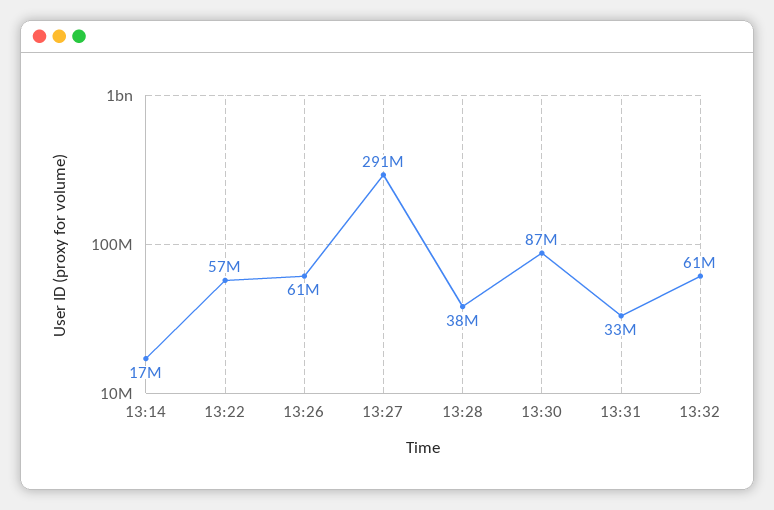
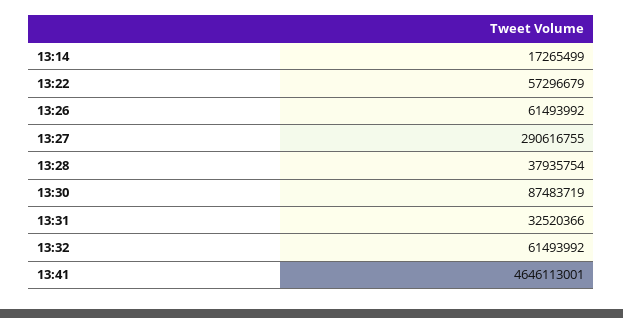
13:41: none -> 4646113001

